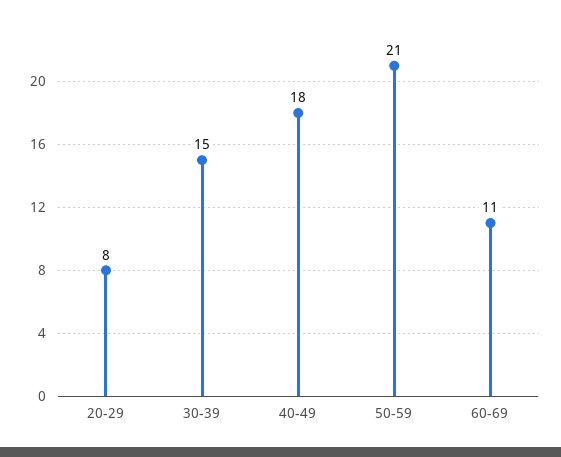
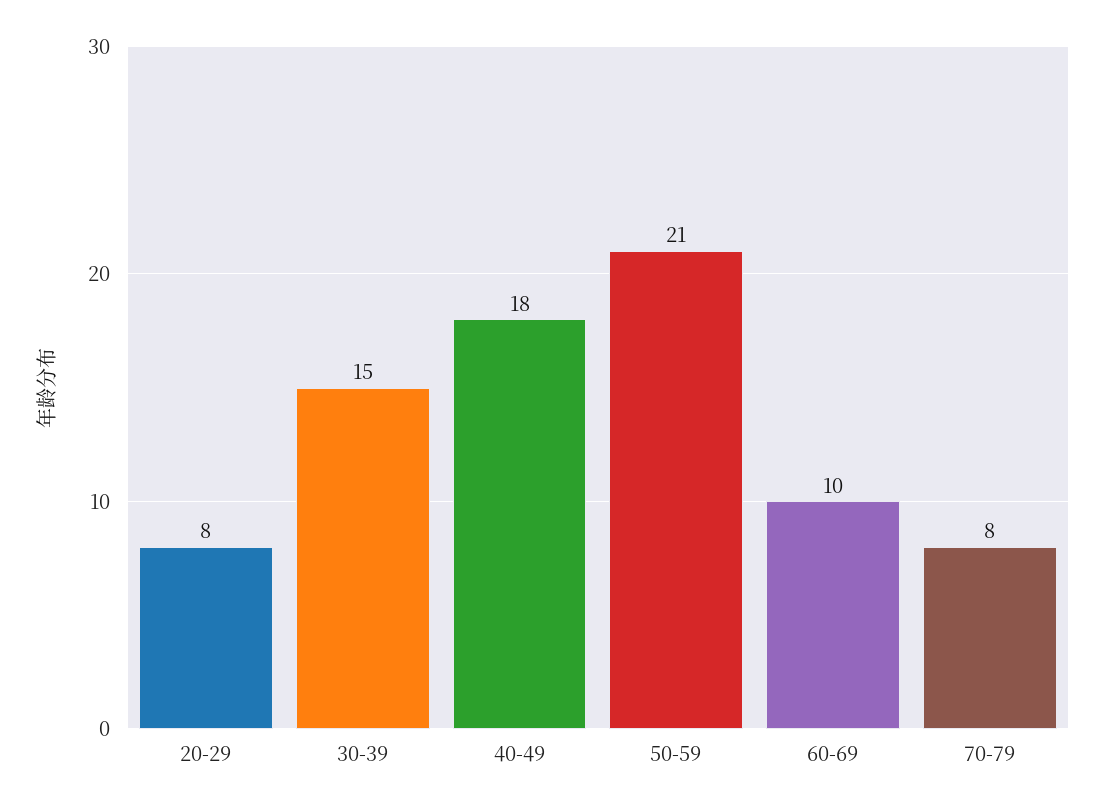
60-69: 11 -> 10
70-79: none -> 8

